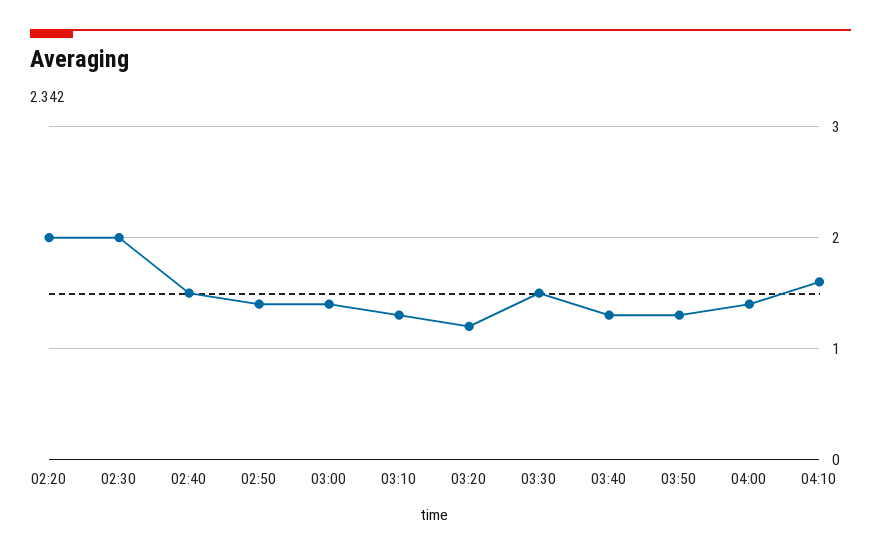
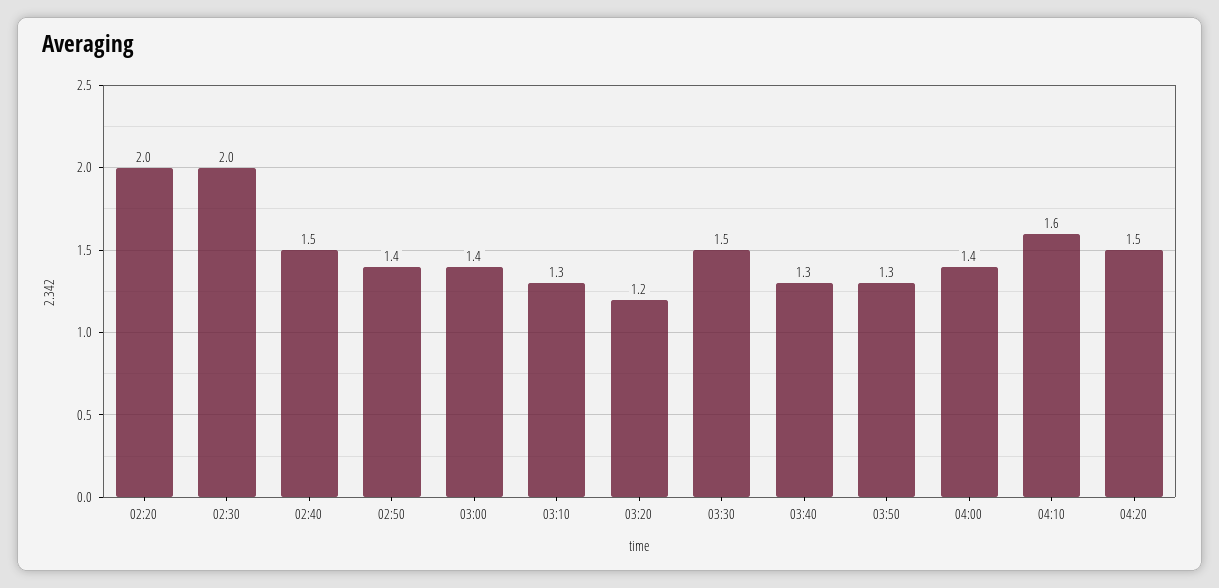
04:20: none -> 1.5

